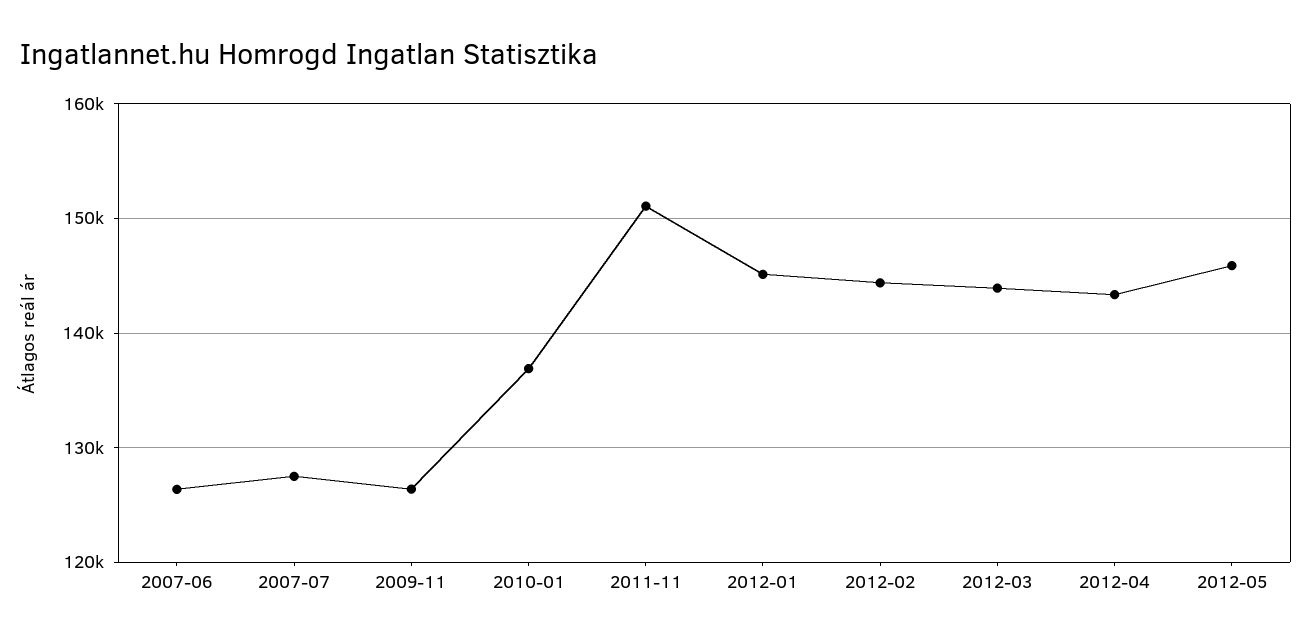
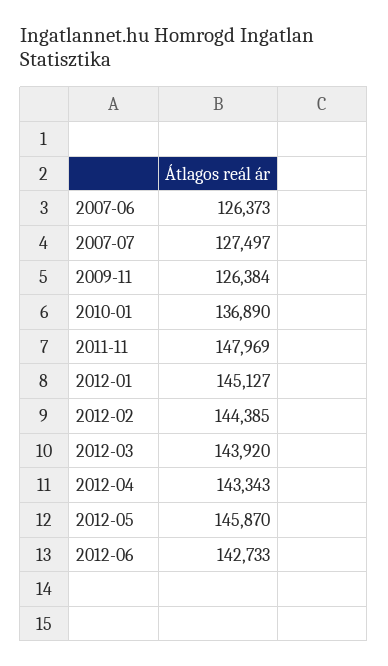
2011-11: 151000 -> 147969
2012-06: none -> 142733

